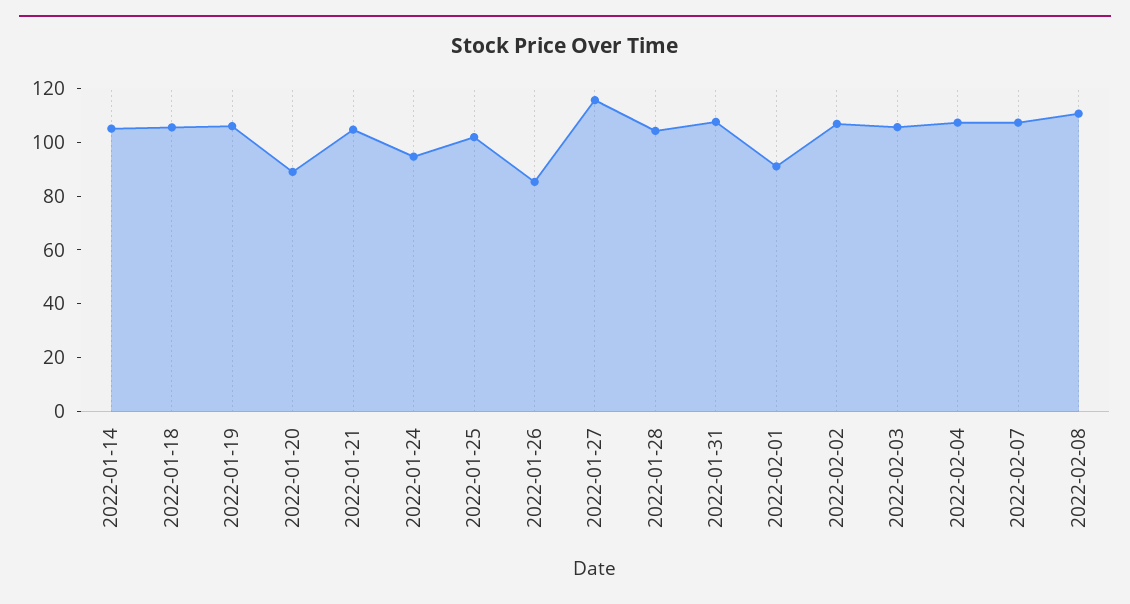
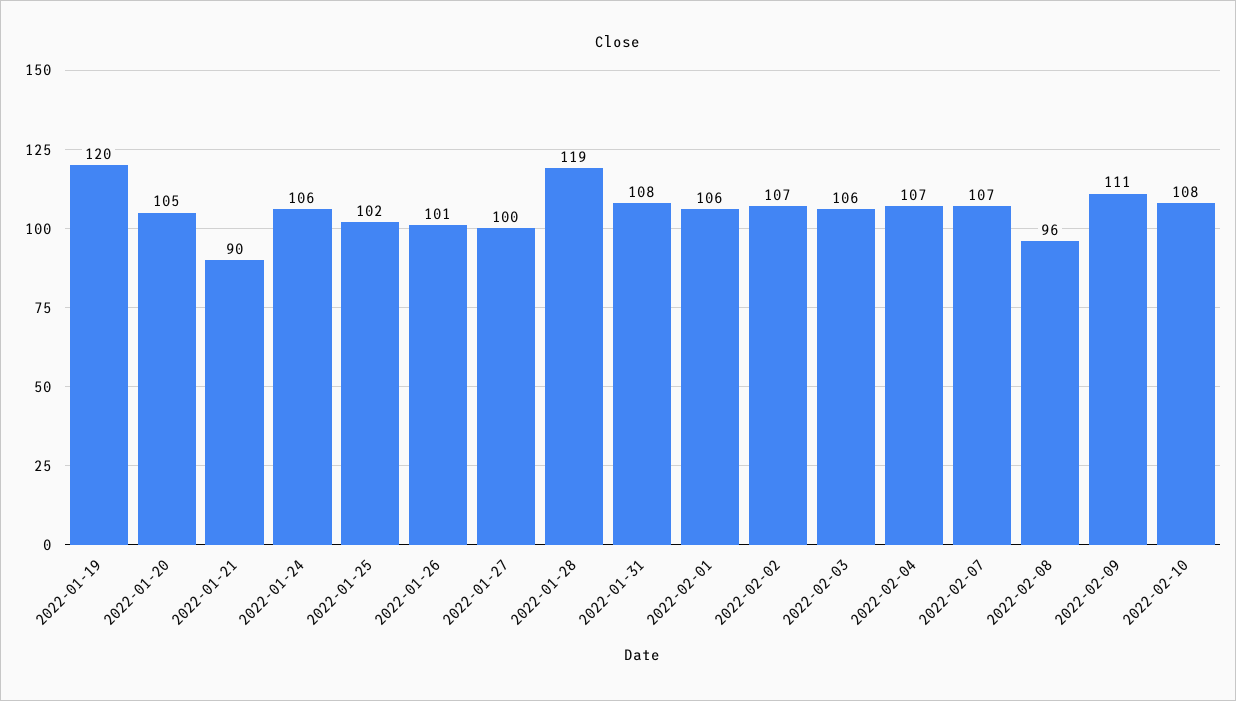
2022-01-14: 105 -> none
2022-01-18: 105 -> none
2022-01-19: 105 -> 120
2022-01-20: 90 -> 105
2022-01-21: 105 -> 90
2022-01-24: 95 -> 106
2022-01-26: 85 -> 101
2022-01-27: 115 -> 100
2022-01-28: 105 -> 119
2022-02-01: 90 -> 106
2022-02-08: 110 -> 96
2022-02-09: none -> 111
2022-02-10: none -> 108

